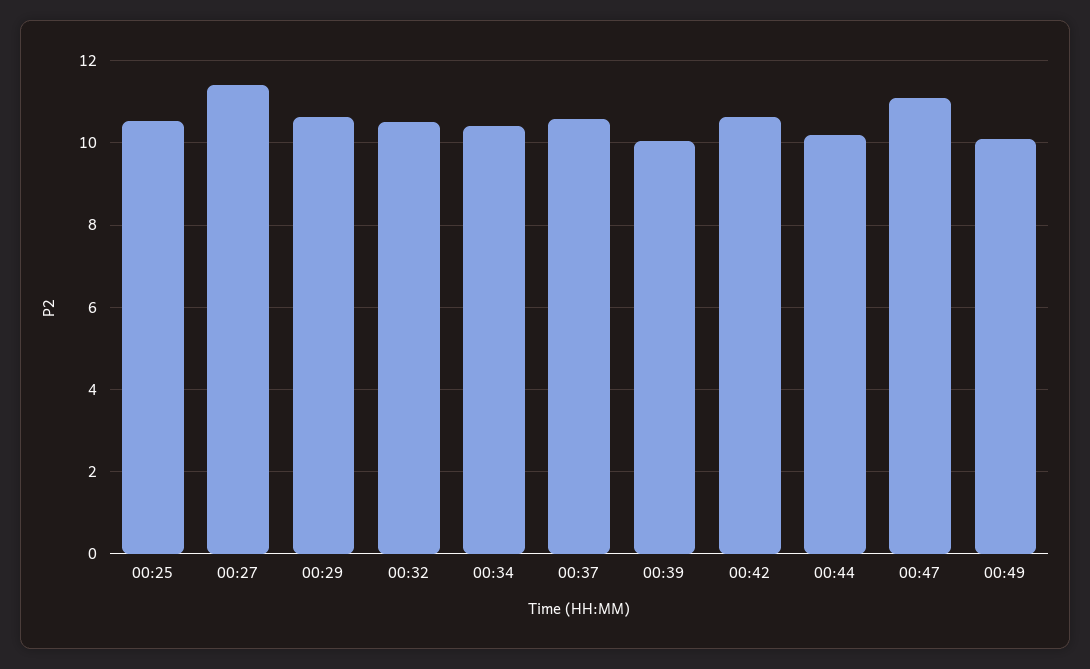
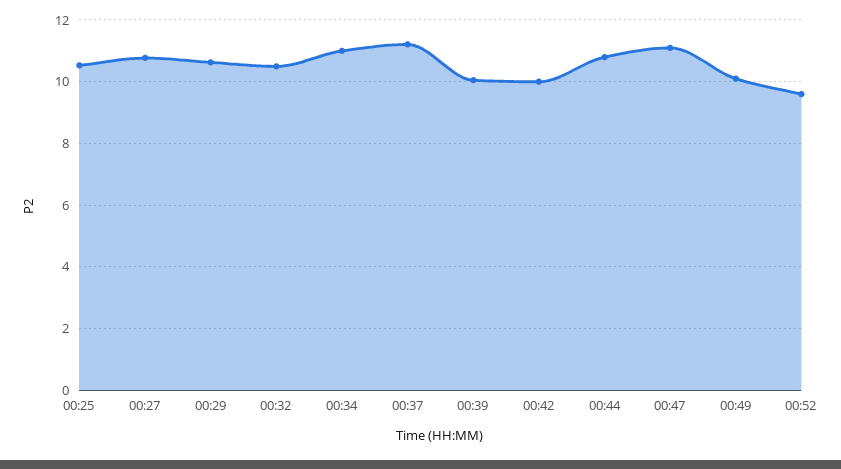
00:27: 11.4 -> 10.8
00:34: 10.4 -> 11
00:37: 10.6 -> 11.2
00:42: 10.6 -> 10
00:44: 10.2 -> 10.8
00:52: none -> 9.6

